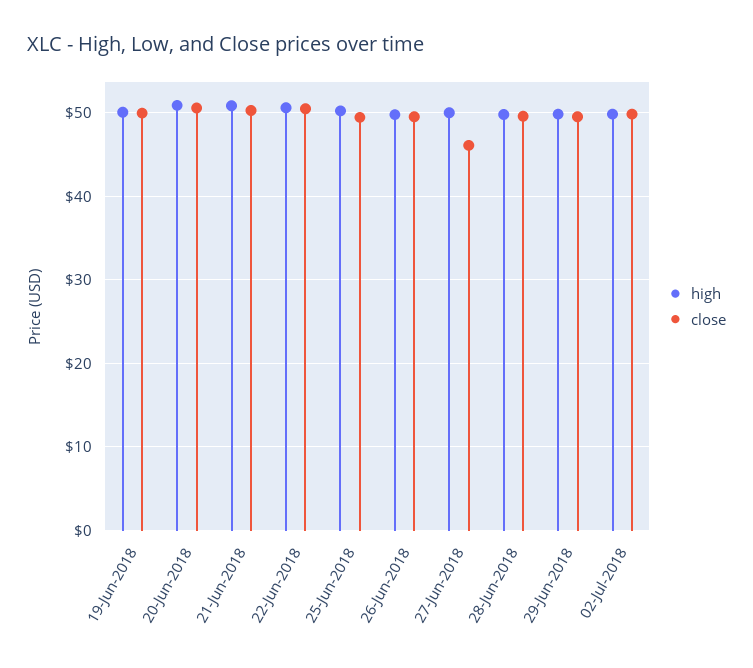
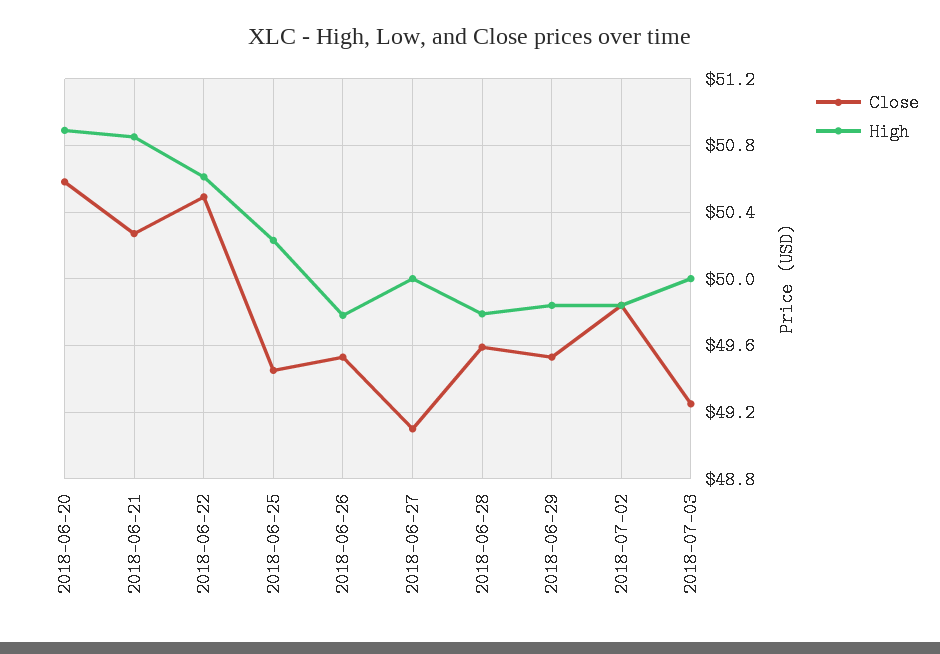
high, 19-Jun-2018: 50 -> none
close, 19-Jun-2018: 50 -> none
close, 27-Jun-2018: 46 -> 49.1
close, 2018-07-03: none -> 49.25
high, 2018-07-03: none -> 50

